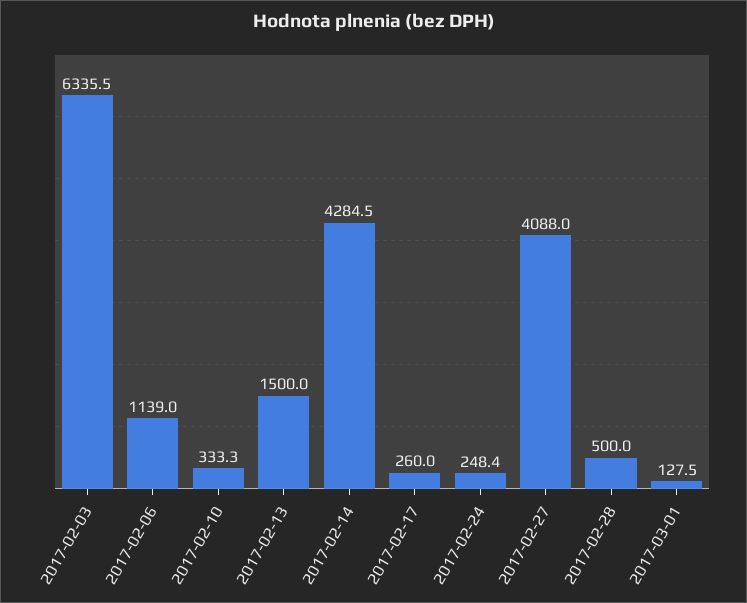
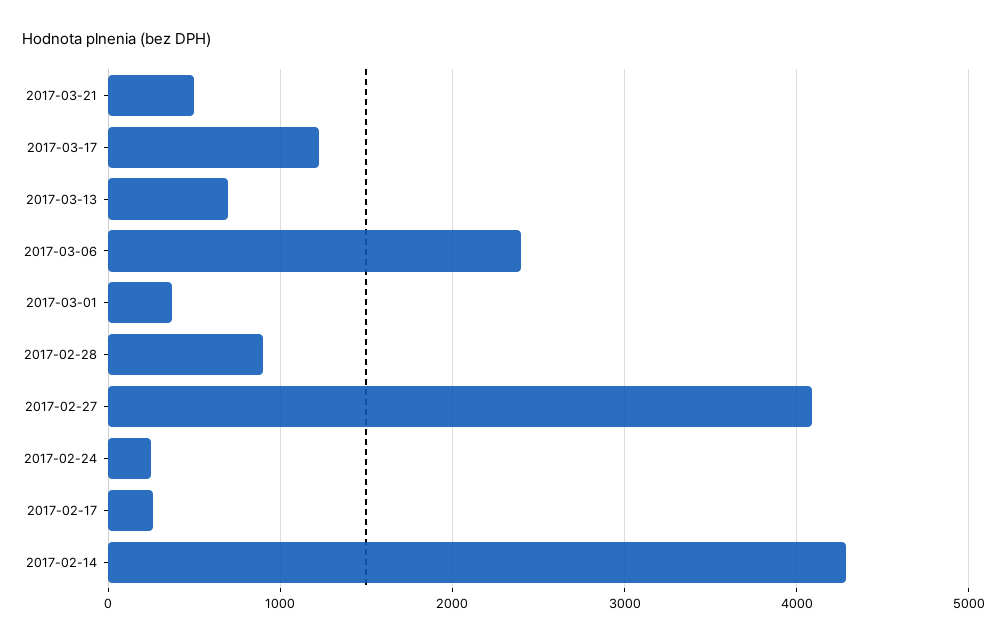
2017-02-03: 6335.5 -> none
2017-02-06: 1139 -> none
2017-02-10: 333.3 -> none
2017-02-13: 1500 -> none
2017-02-28: 500 -> 900
2017-03-01: 127.5 -> 400
2017-03-21: none -> 500
2017-03-17: none -> 1200
2017-03-13: none -> 700
2017-03-06: none -> 2400

